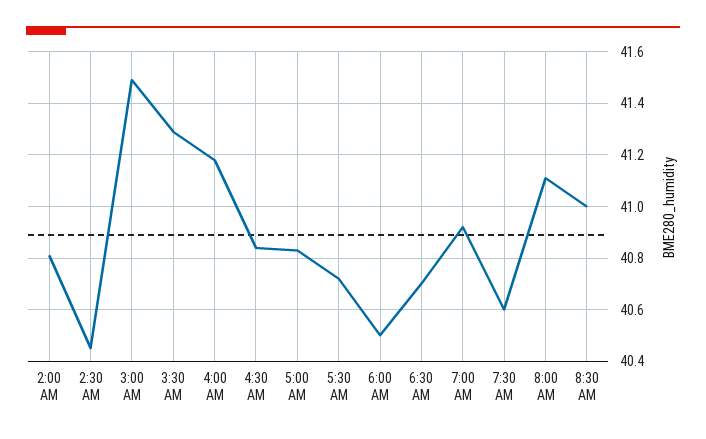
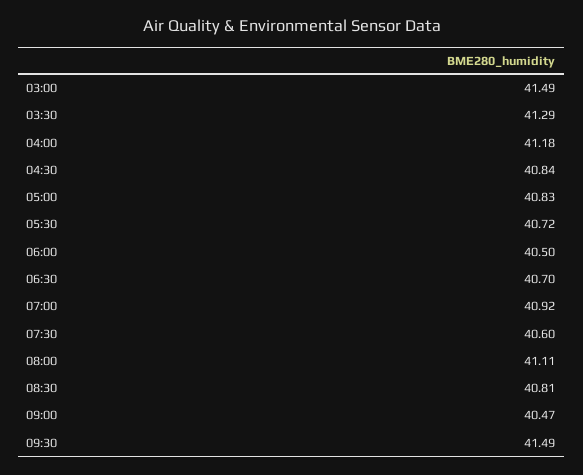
2:00 AM: 40.8 -> none
2:30 AM: 40.45 -> none
8:30 AM: 41 -> 40.81
09:00: none -> 40.47
09:30: none -> 41.49

